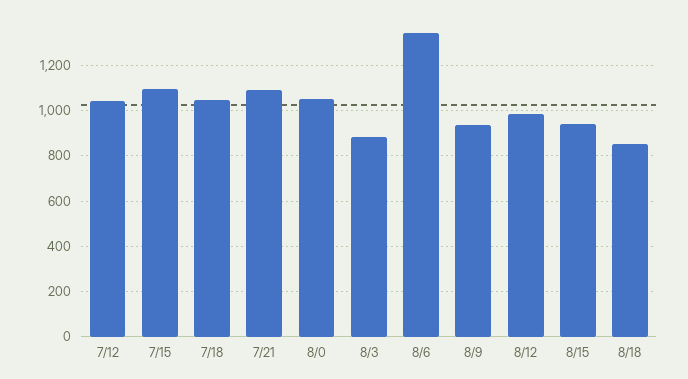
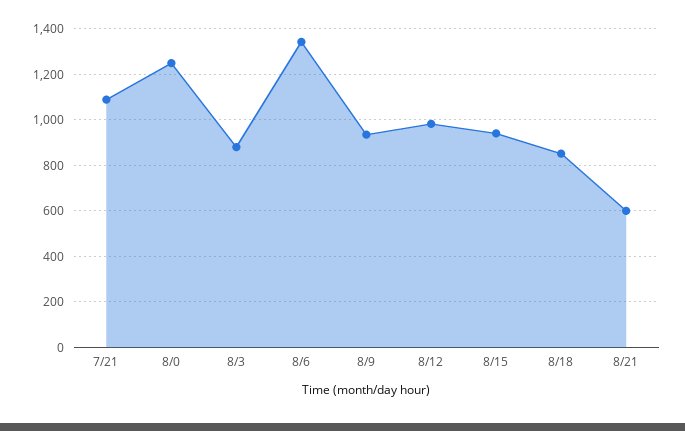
7/12: 1050 -> none
7/15: 1100 -> none
7/18: 1050 -> none
8/0: 1050 -> 1250
8/21: none -> 600

